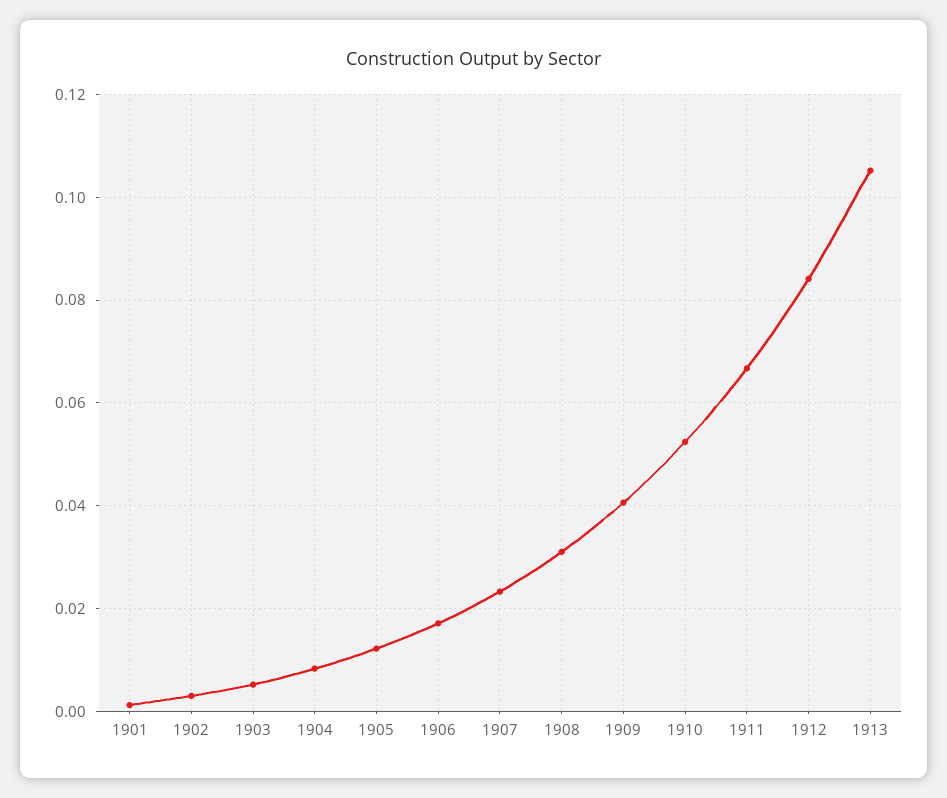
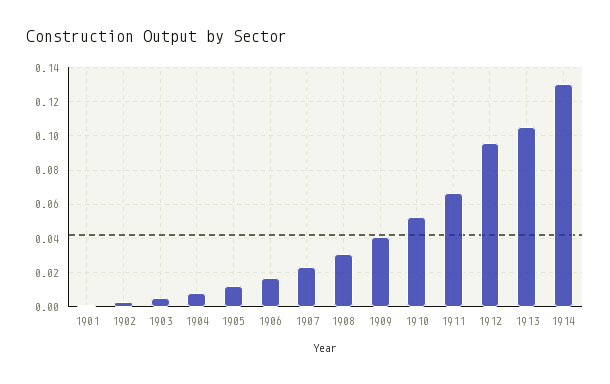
1912: 0.084 -> 0.095
1914: none -> 0.13

